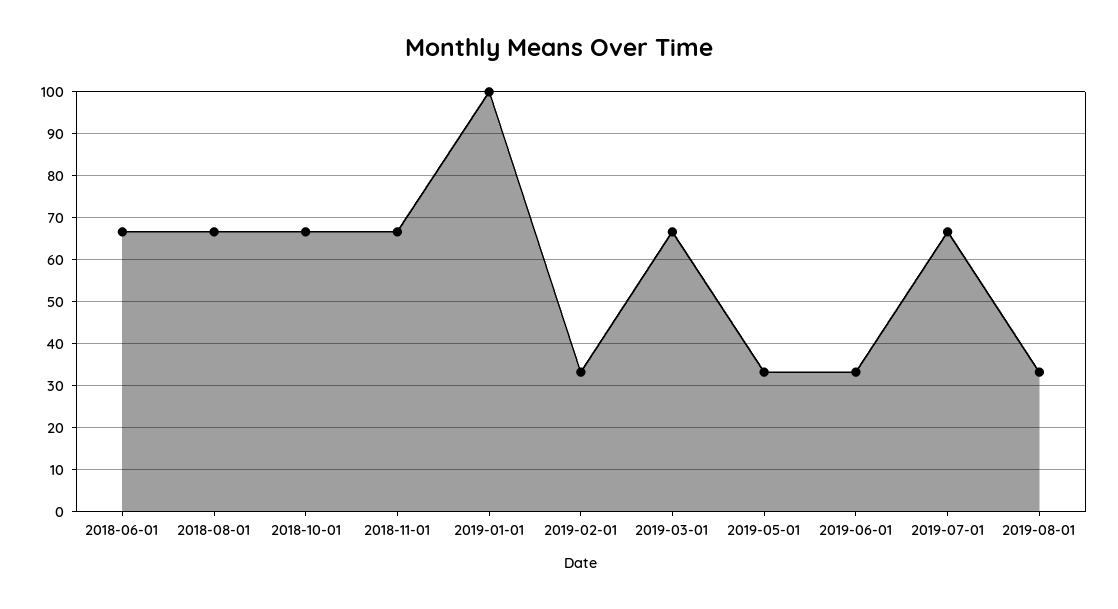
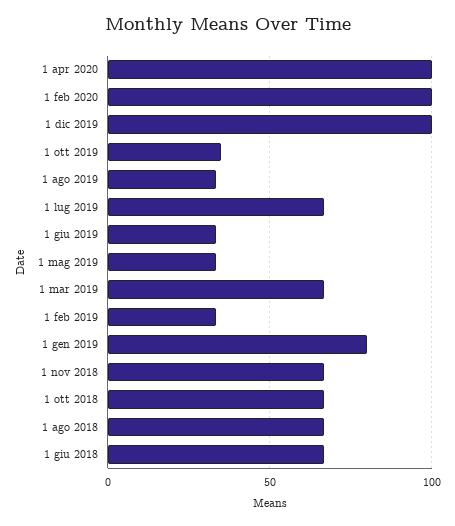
2019-01-01: 100 -> 80
1 apr 2020: none -> 100
1 feb 2020: none -> 100
1 dic 2019: none -> 100
1 ott 2019: none -> 35

